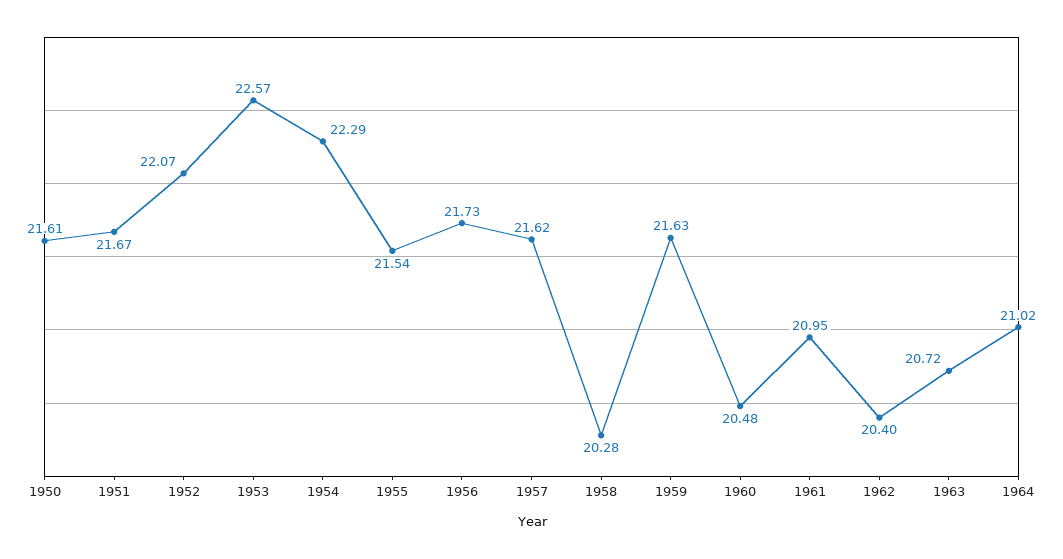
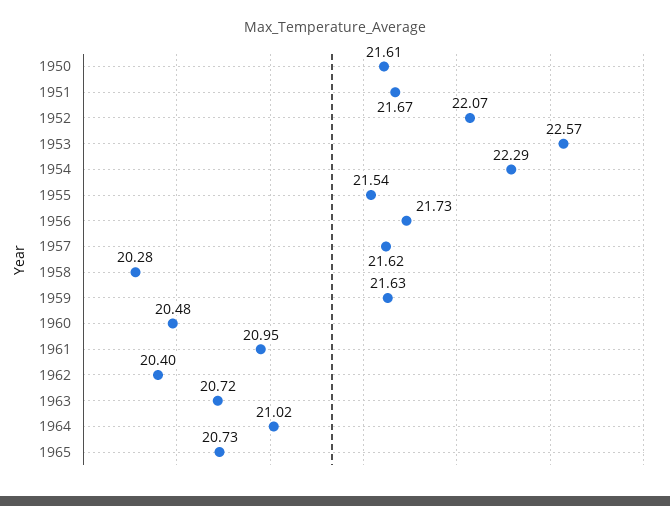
1965: none -> 20.73

